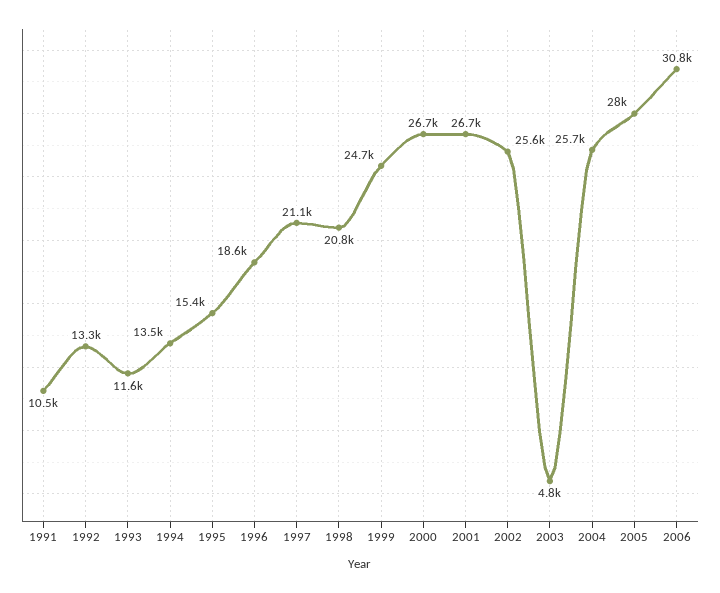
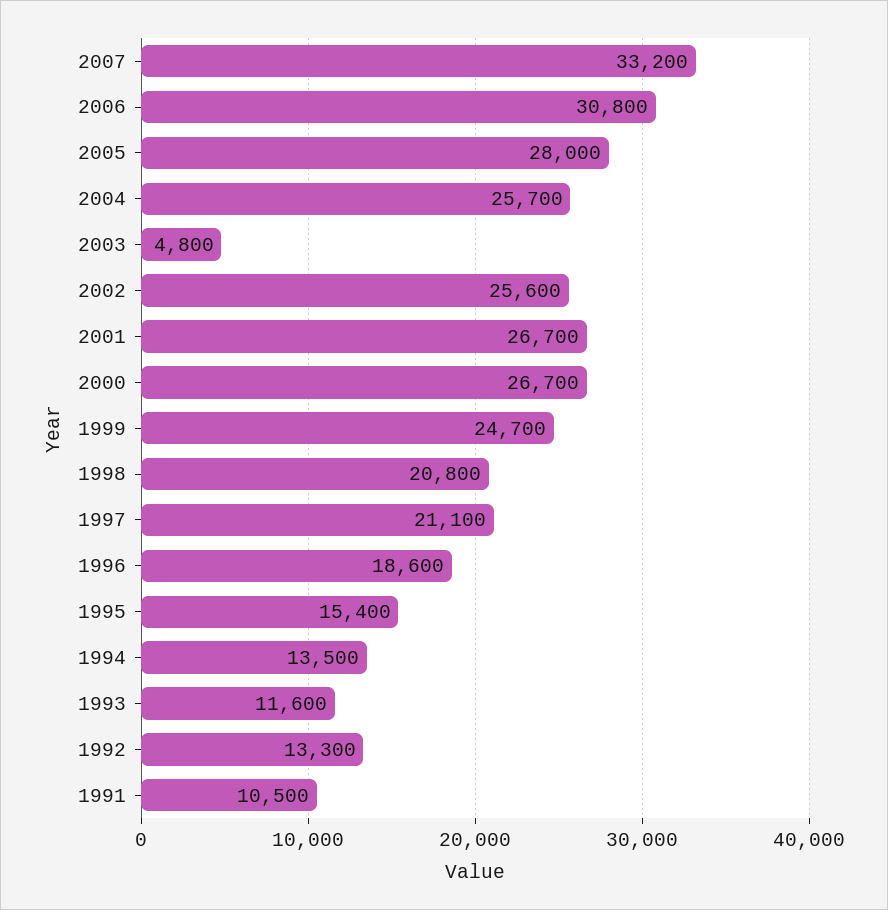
2007: none -> 33200

